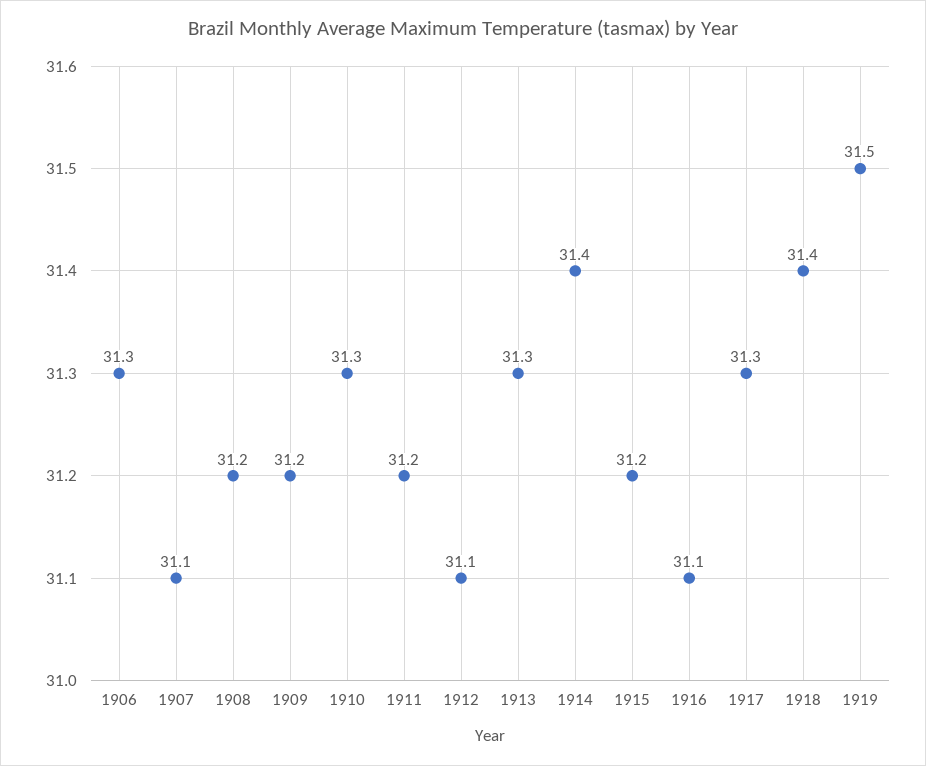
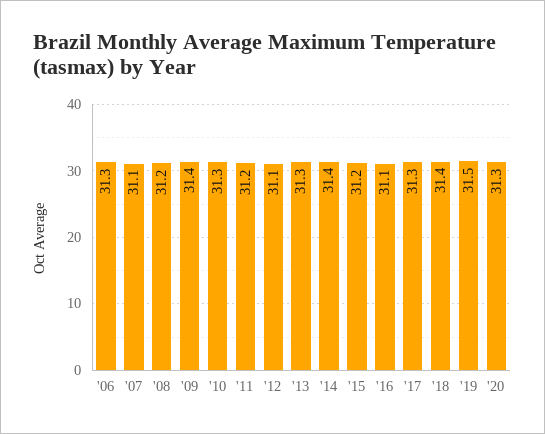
1909: 31.2 -> 31.4
'20: none -> 31.3

